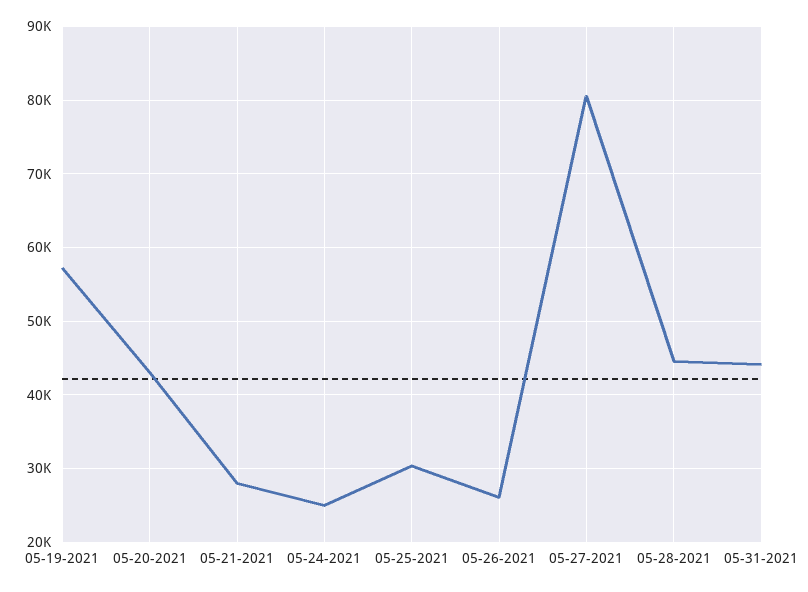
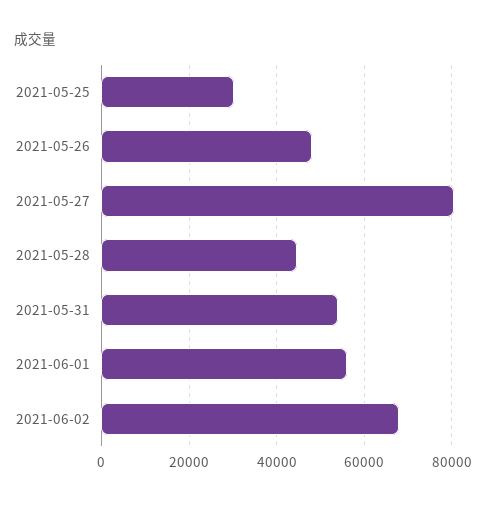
05-19-2021: 57000 -> none
05-20-2021: 43000 -> none
05-21-2021: 28000 -> none
05-24-2021: 25000 -> none
05-26-2021: 26000 -> 48000
05-31-2021: 44000 -> 54000
2021-06-01: none -> 56000
2021-06-02: none -> 68000

